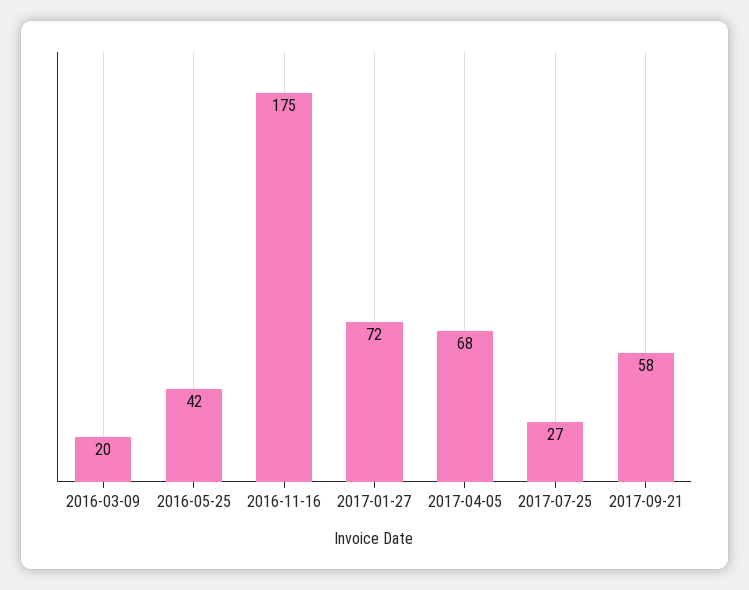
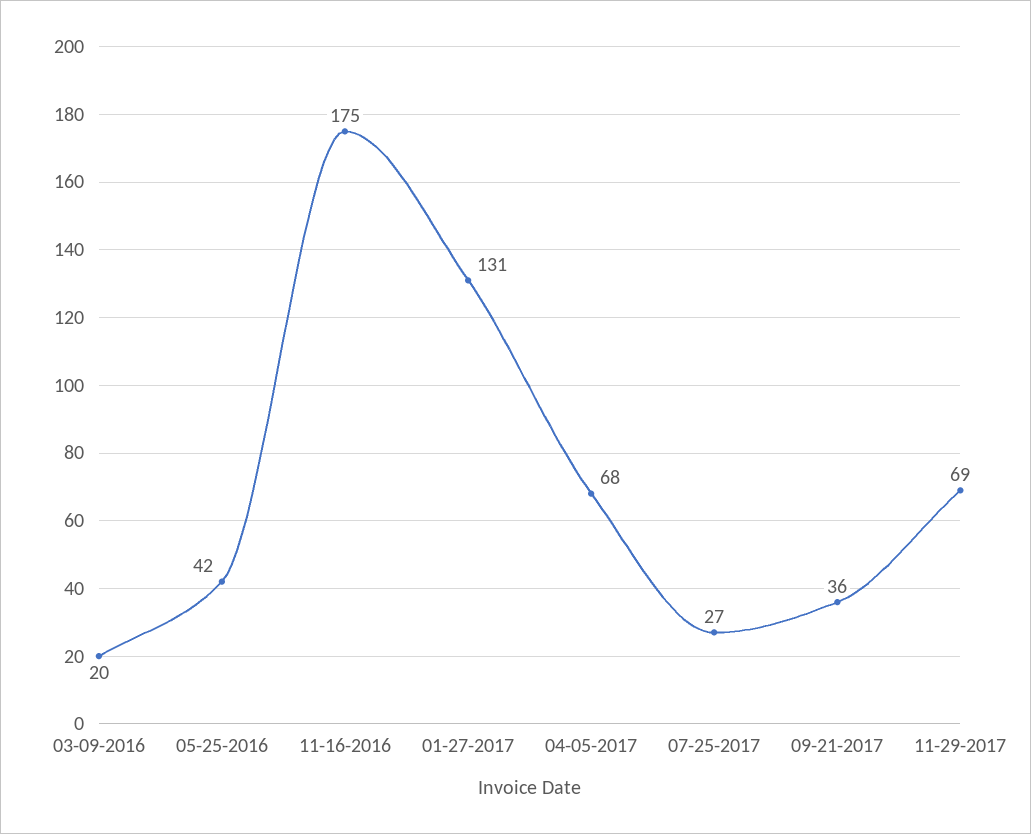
2017-01-27: 72 -> 131
2017-09-21: 58 -> 36
11-29-2017: none -> 69

